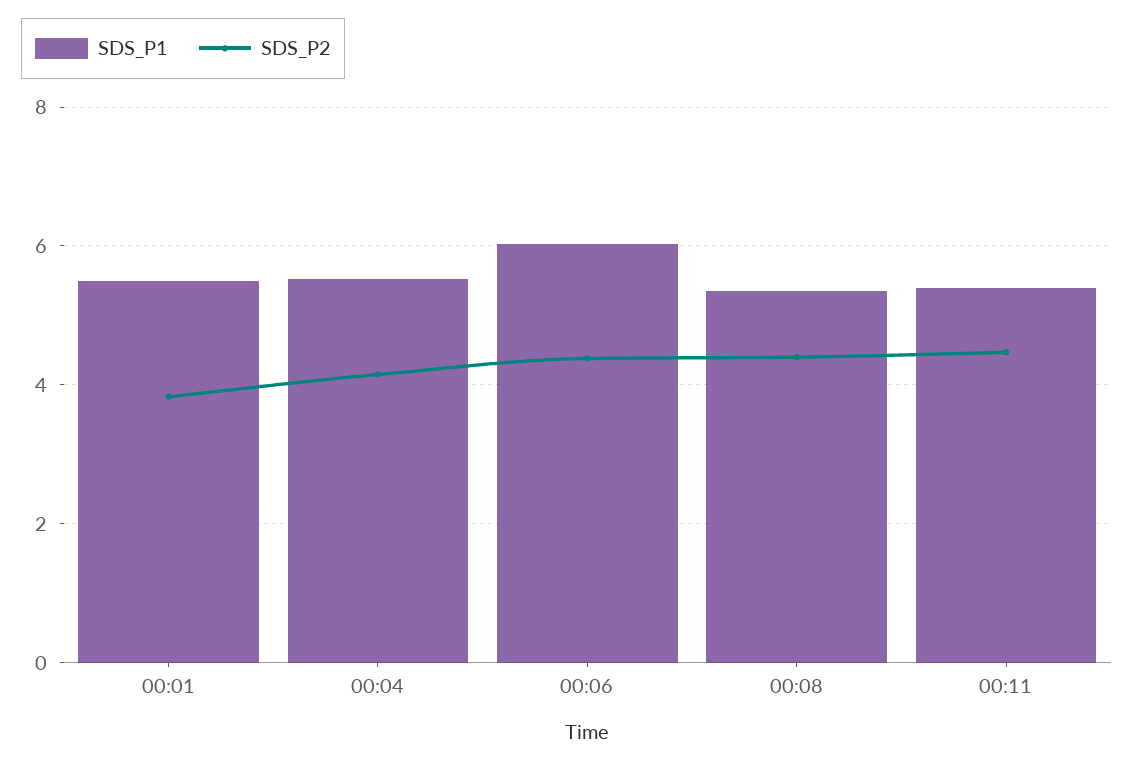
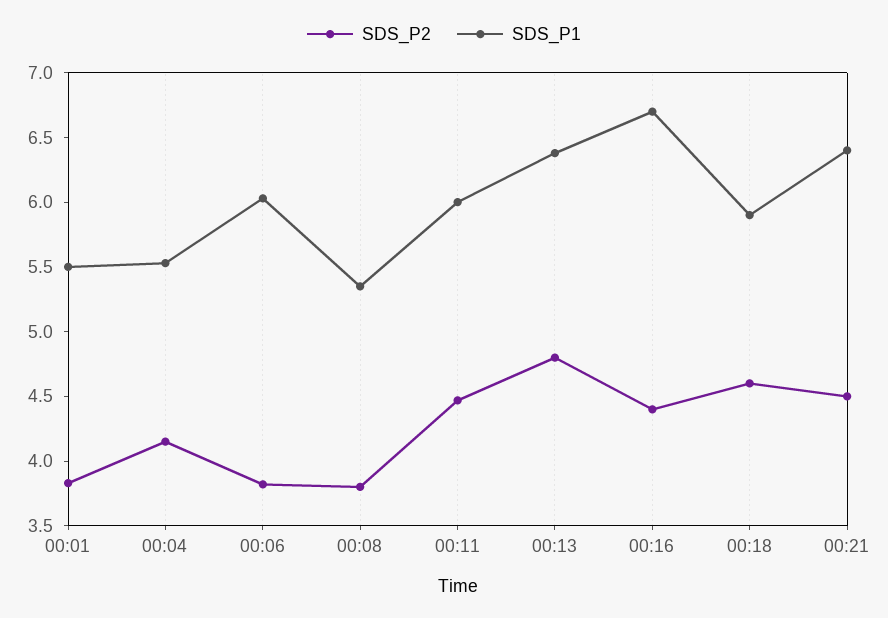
SDS_P2, 00:06: 4.4 -> 3.8
SDS_P2, 00:08: 4.4 -> 3.8
SDS_P1, 00:11: 5.4 -> 6
SDS_P2, 00:13: none -> 4.8
SDS_P1, 00:13: none -> 6.4
SDS_P2, 00:16: none -> 4.4
SDS_P1, 00:16: none -> 6.7
SDS_P2, 00:18: none -> 4.6
SDS_P1, 00:18: none -> 5.9
SDS_P2, 00:21: none -> 4.5
SDS_P1, 00:21: none -> 6.4

